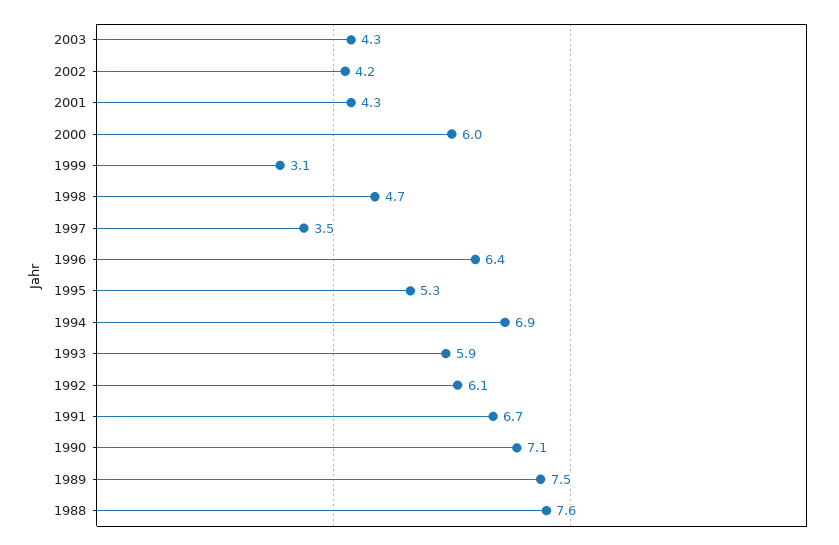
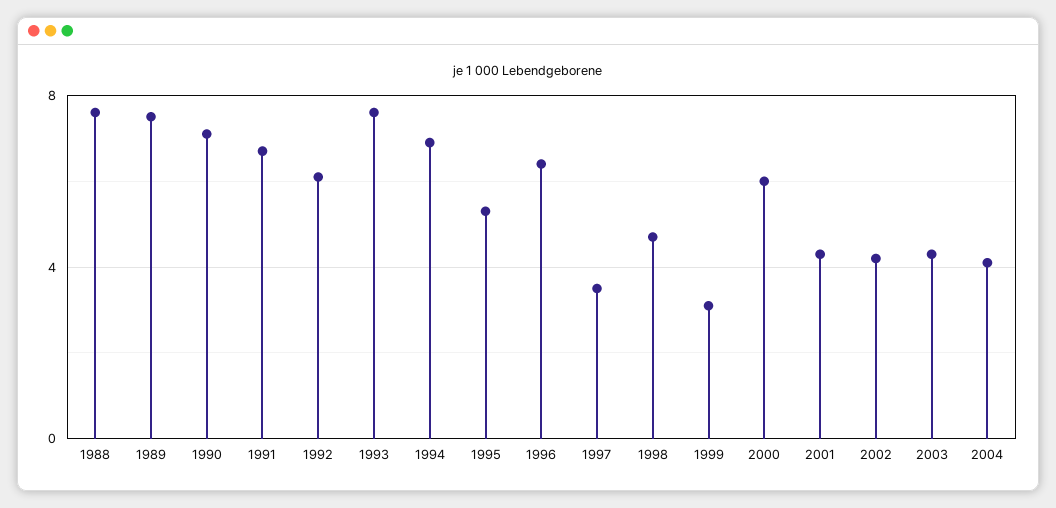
1993: 5.9 -> 7.5
2004: none -> 4

